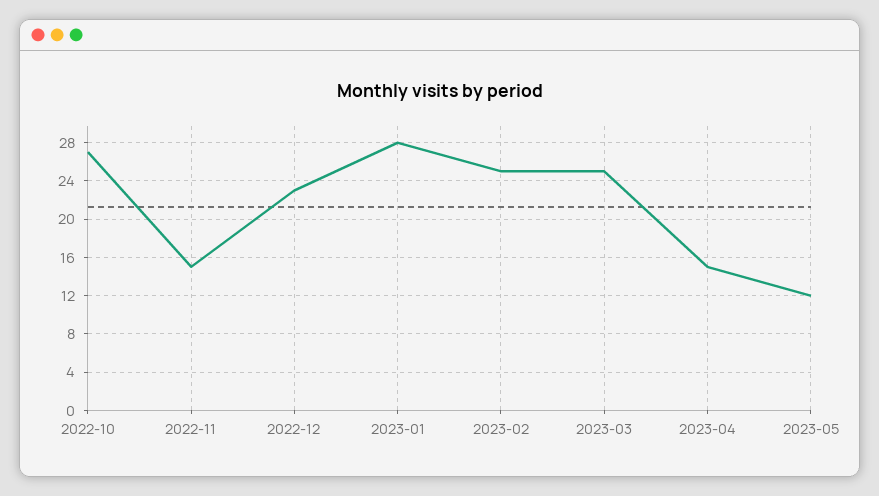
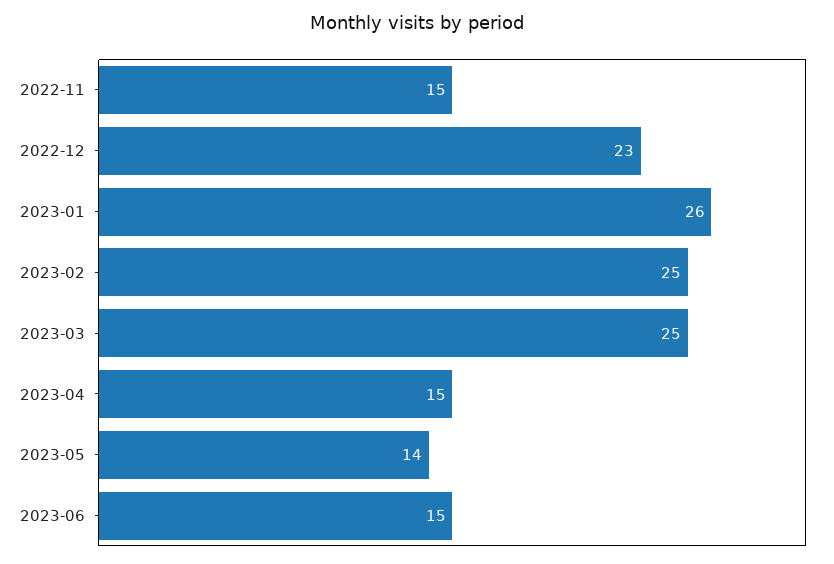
2022-10: 27 -> none
2023-01: 28 -> 26
2023-05: 12 -> 14
2023-06: none -> 15

